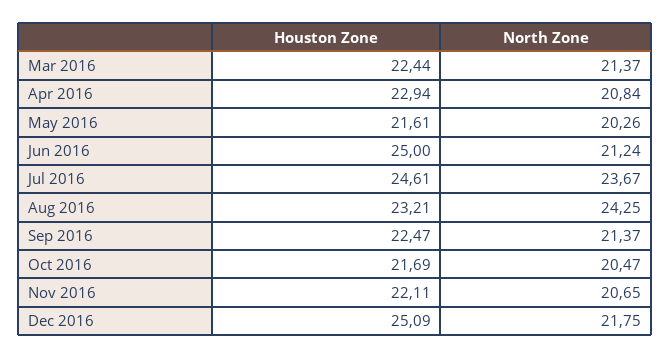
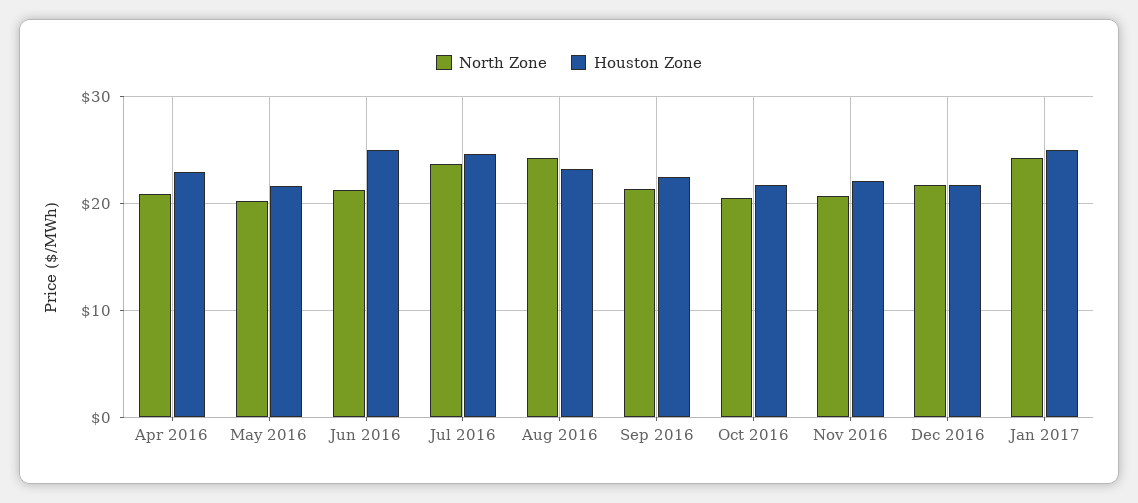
Houston Zone, Mar 2016: 22.44 -> none
North Zone, Mar 2016: 21.37 -> none
Houston Zone, Dec 2016: 25.09 -> 22
North Zone, Jan 2017: none -> 24
Houston Zone, Jan 2017: none -> 25

